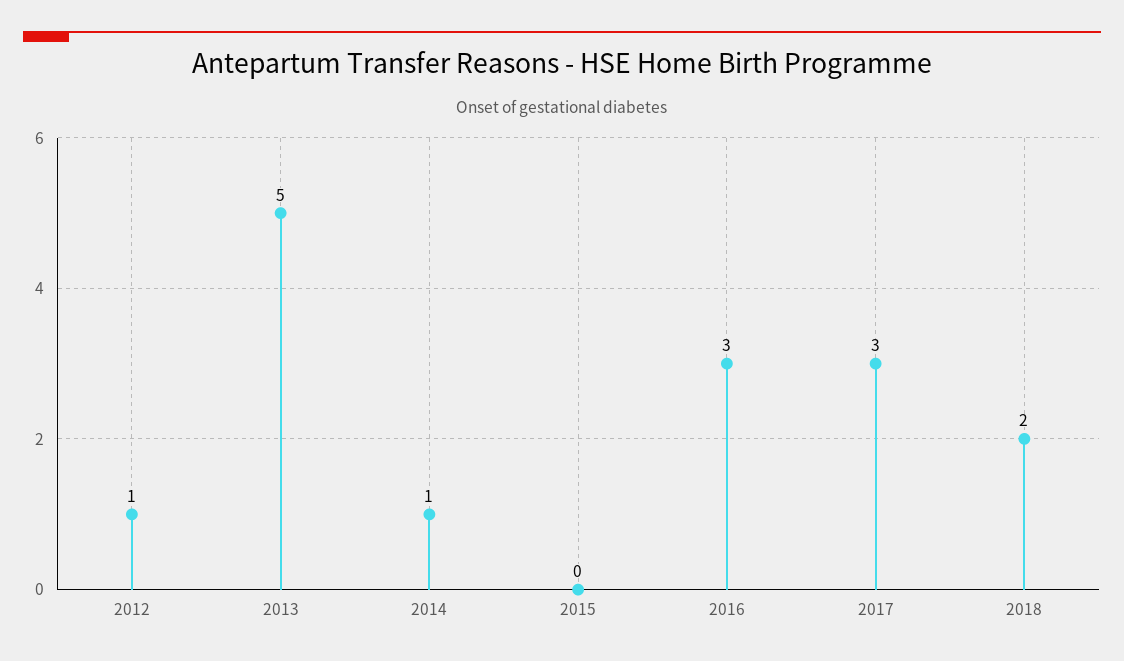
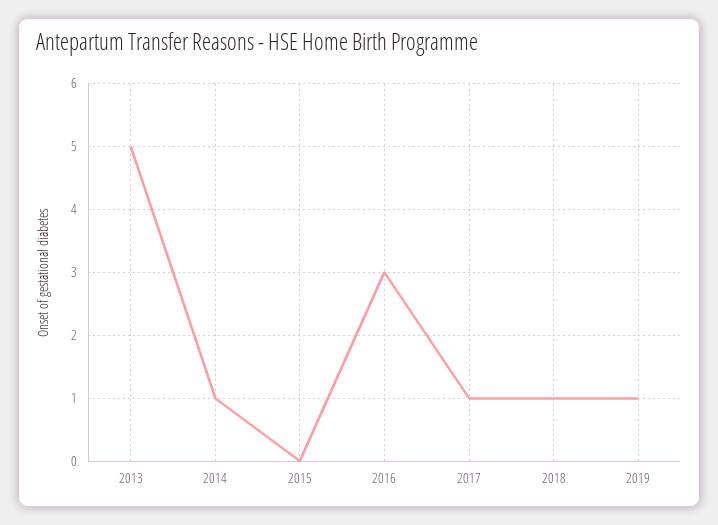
2012: 1 -> none
2017: 3 -> 1
2018: 2 -> 1
2019: none -> 1

